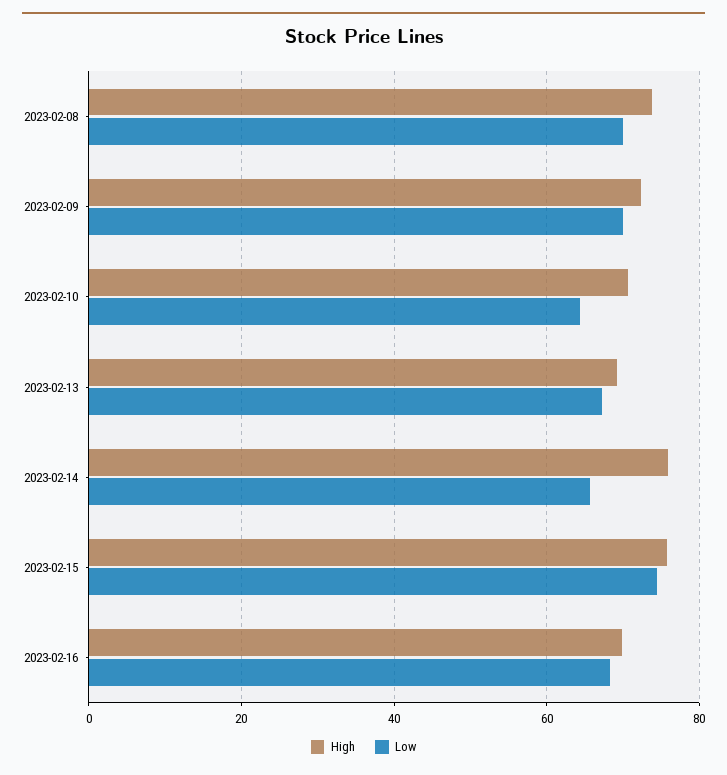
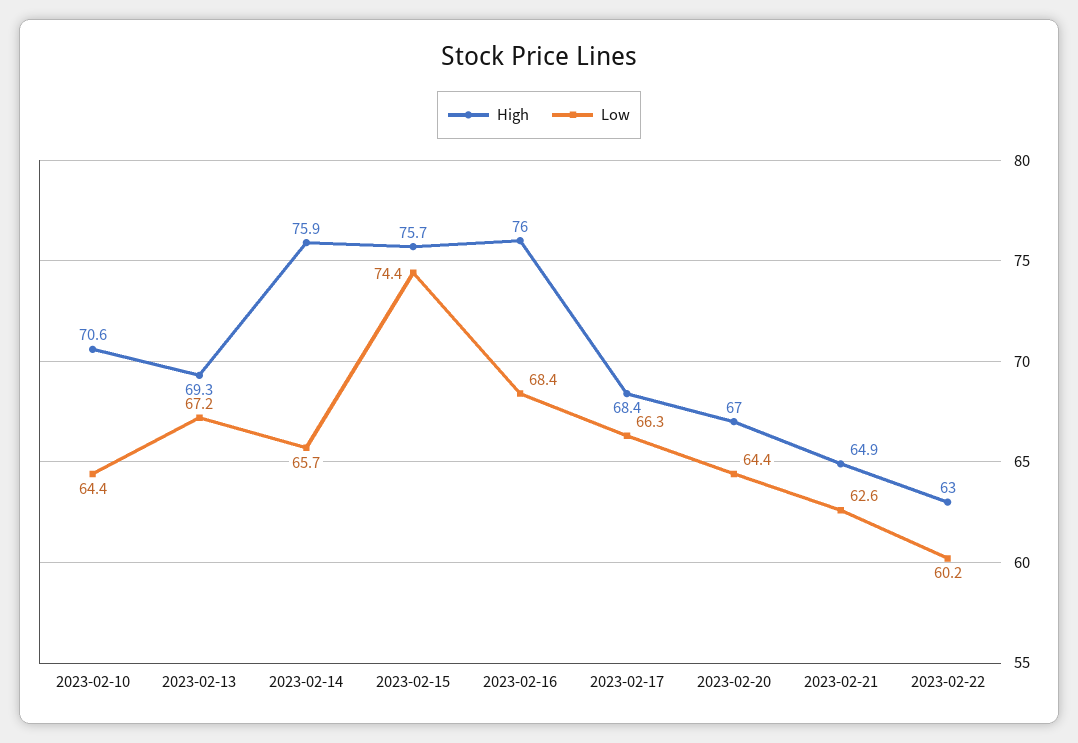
High, 2023-02-08: 74 -> none
Low, 2023-02-08: 70 -> none
High, 2023-02-09: 72 -> none
Low, 2023-02-09: 70 -> none
High, 2023-02-16: 70 -> 76
High, 2023-02-17: none -> 68.4
Low, 2023-02-17: none -> 66.3
High, 2023-02-20: none -> 67
Low, 2023-02-20: none -> 64.4
High, 2023-02-21: none -> 64.9
Low, 2023-02-21: none -> 62.6
High, 2023-02-22: none -> 63
Low, 2023-02-22: none -> 60.2

